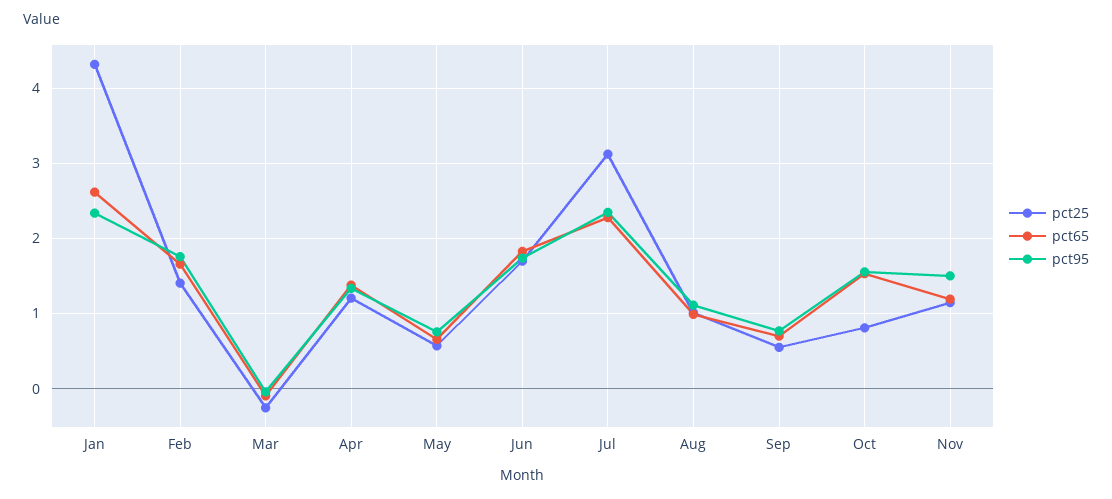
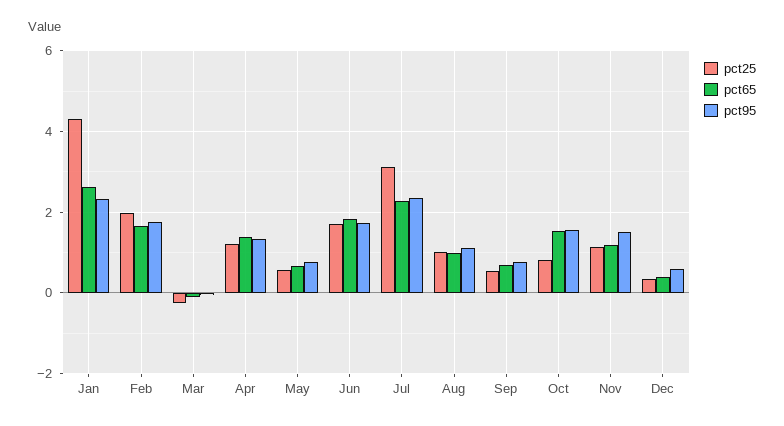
pct25, Feb: 1.4 -> 2
pct25, Dec: none -> 0.4
pct65, Dec: none -> 0.4
pct95, Dec: none -> 0.6

